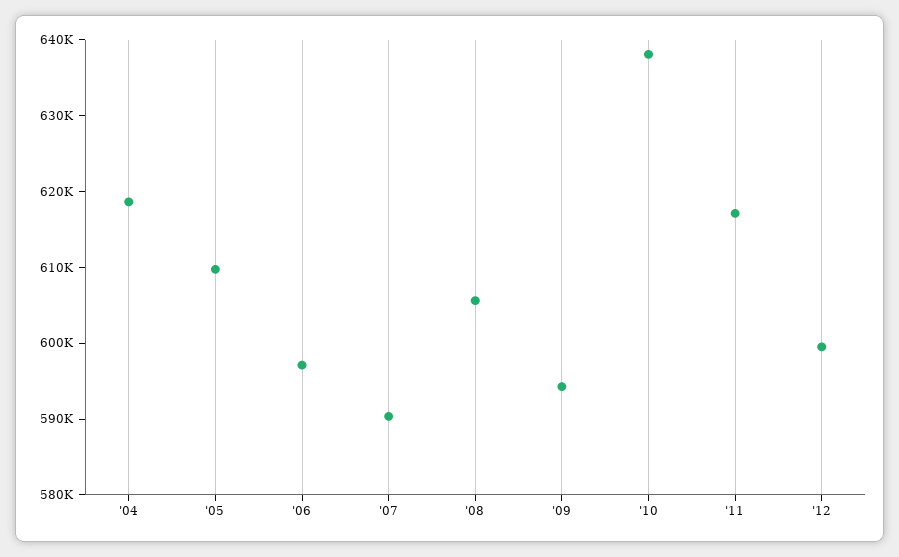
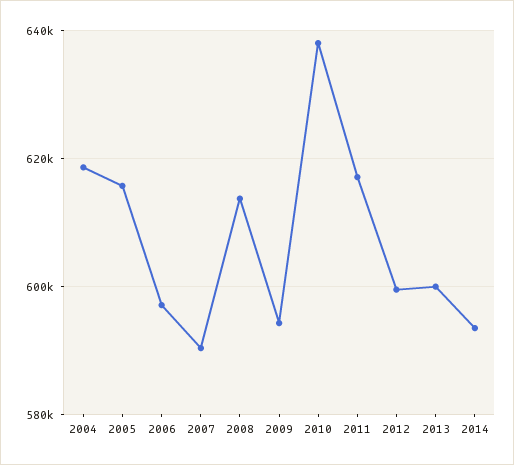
'05: 610000 -> 616000
'08: 606000 -> 614000
2013: none -> 600000
2014: none -> 594000

